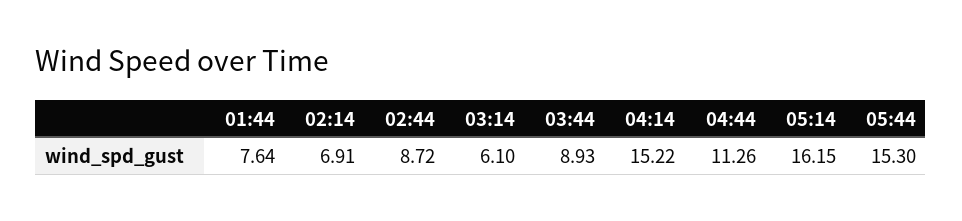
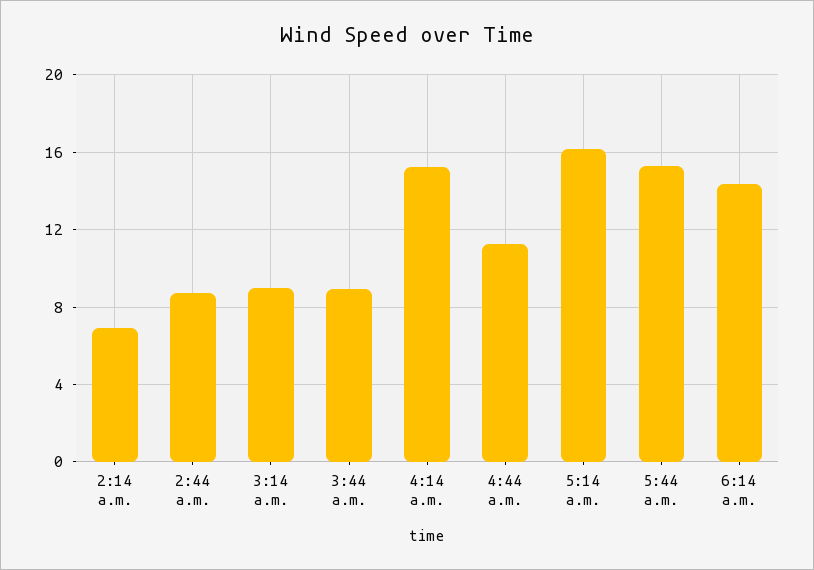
01:44: 7.64 -> none
03:14: 6.1 -> 9
6:14 a.m.: none -> 14.5

